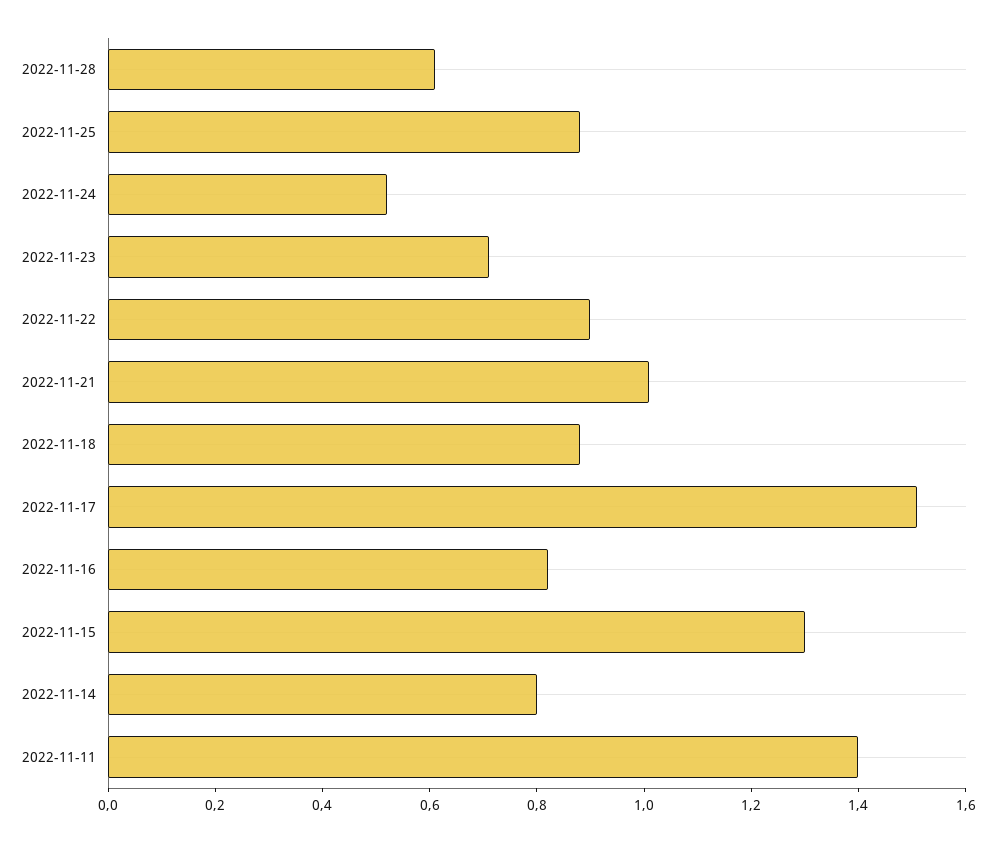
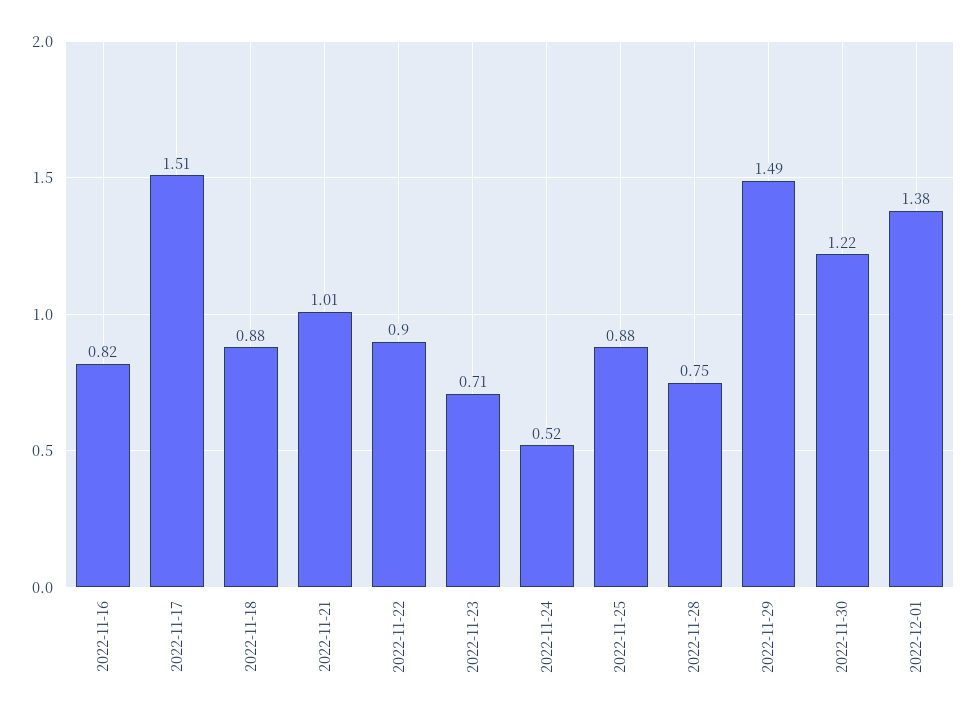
2022-11-28: 0.6 -> 0.75
2022-11-15: 1.3 -> none
2022-11-14: 0.8 -> none
2022-11-11: 1.4 -> none
2022-11-29: none -> 1.49
2022-11-30: none -> 1.22
2022-12-01: none -> 1.38

